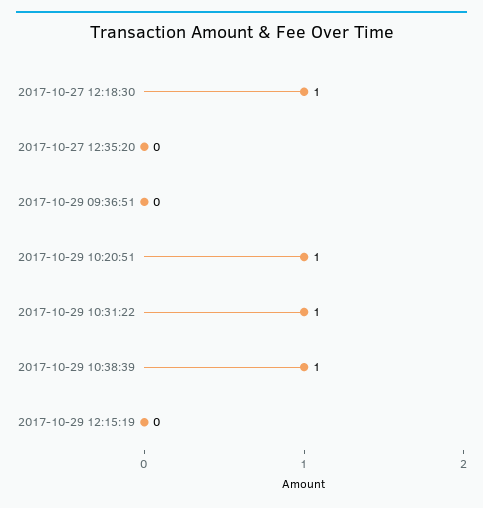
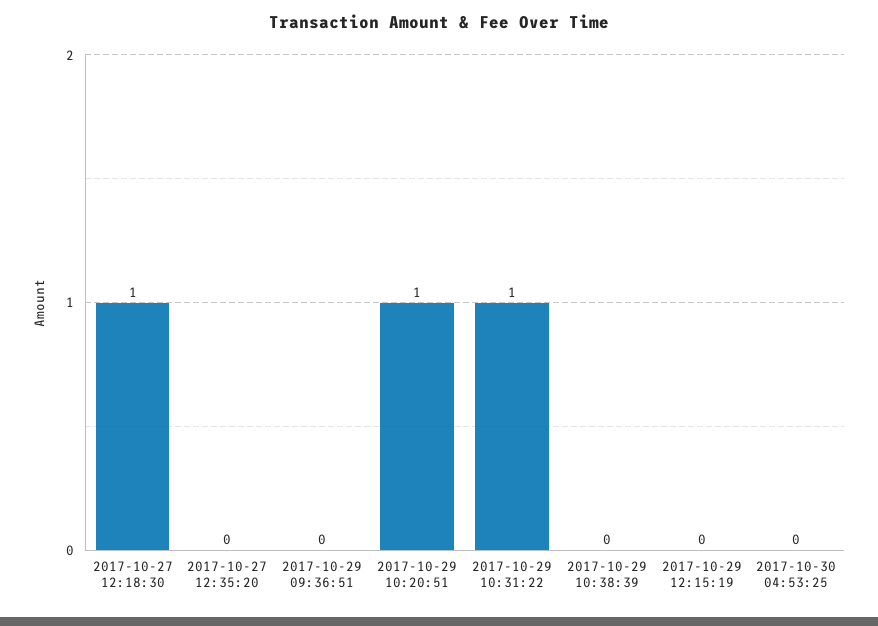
2017-10-29 10:38:39: 1 -> 0
2017-10-30 04:53:25: none -> 0

